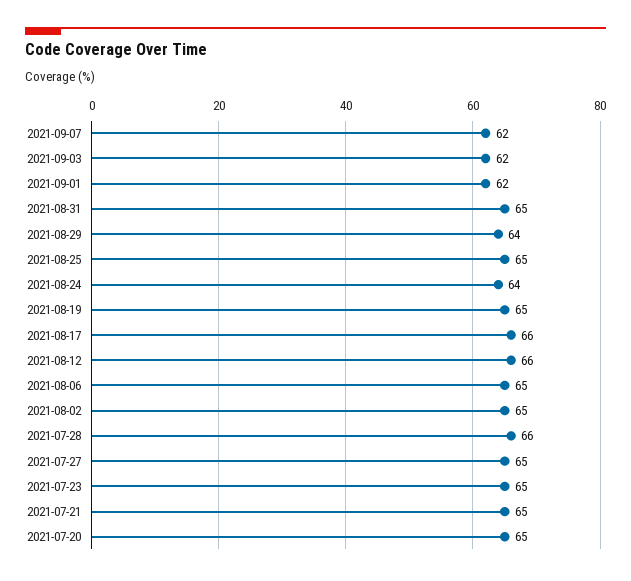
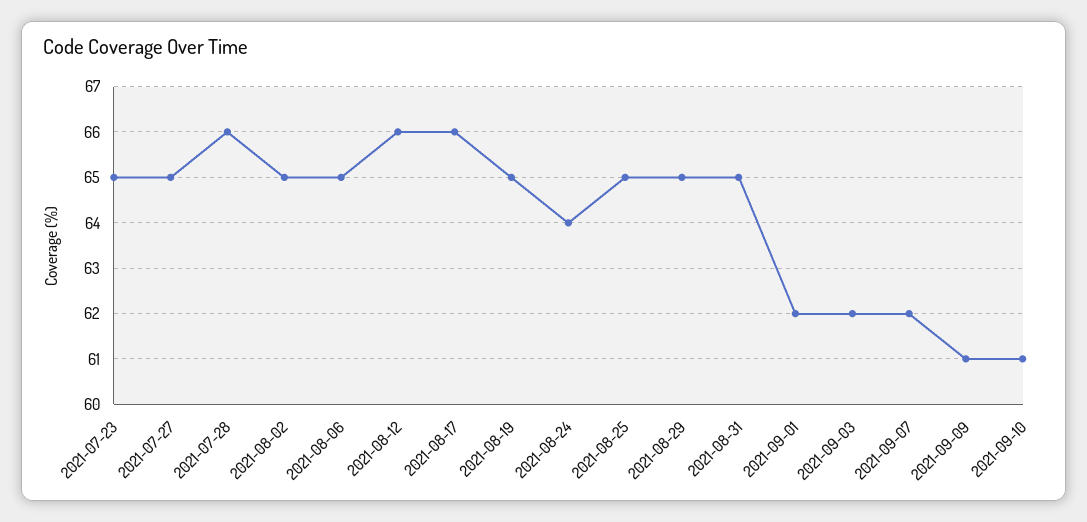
2021-08-29: 64 -> 65
2021-07-21: 65 -> none
2021-07-20: 65 -> none
2021-09-09: none -> 61
2021-09-10: none -> 61

